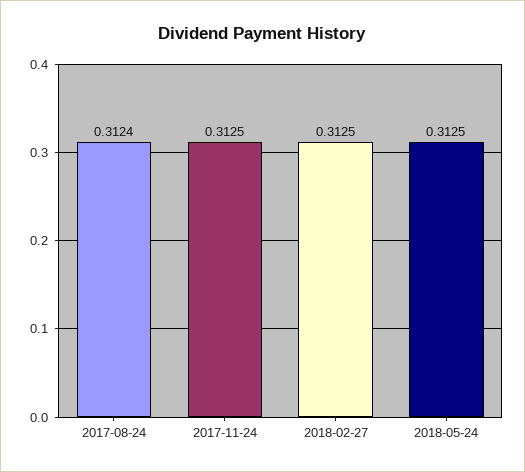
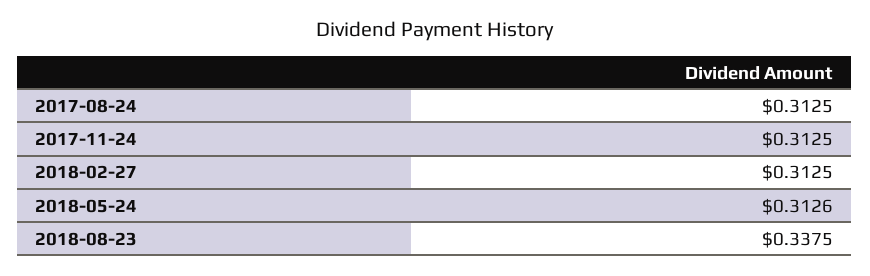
2017-08-24: 0.3124 -> 0.3125
2018-05-24: 0.3125 -> 0.3126
2018-08-23: none -> 0.3375

